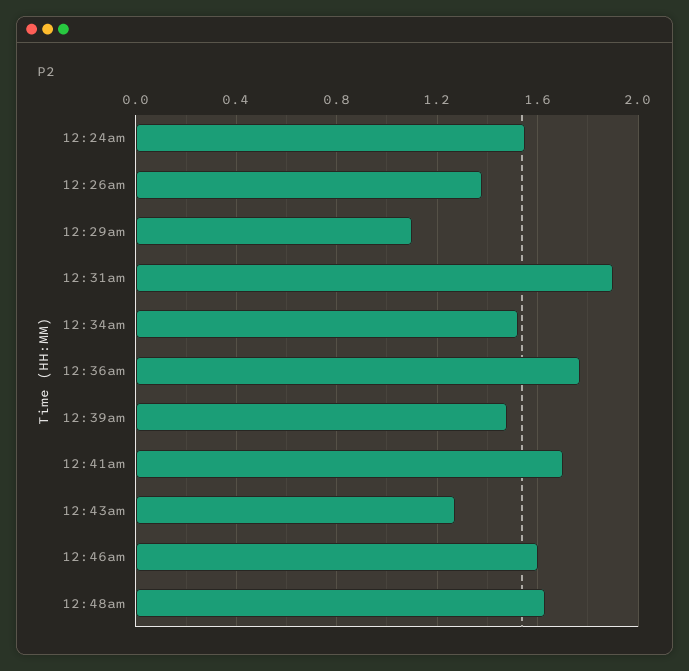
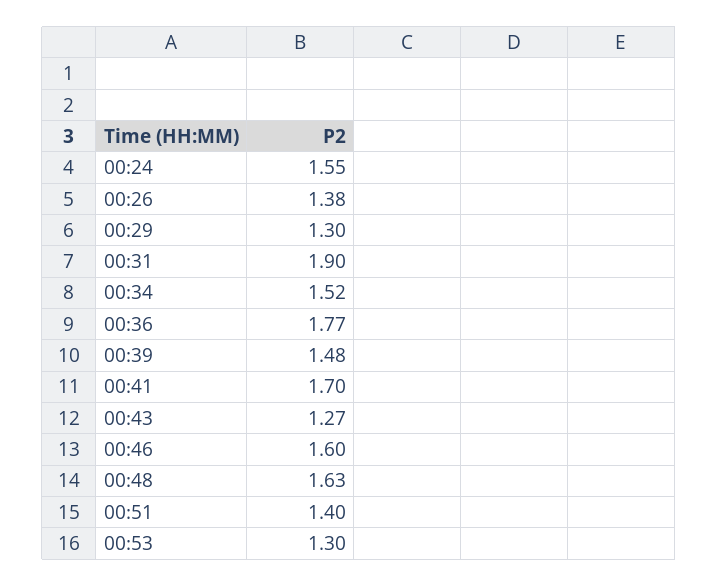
12:29am: 1.1 -> 1.3
00:51: none -> 1.4
00:53: none -> 1.3

